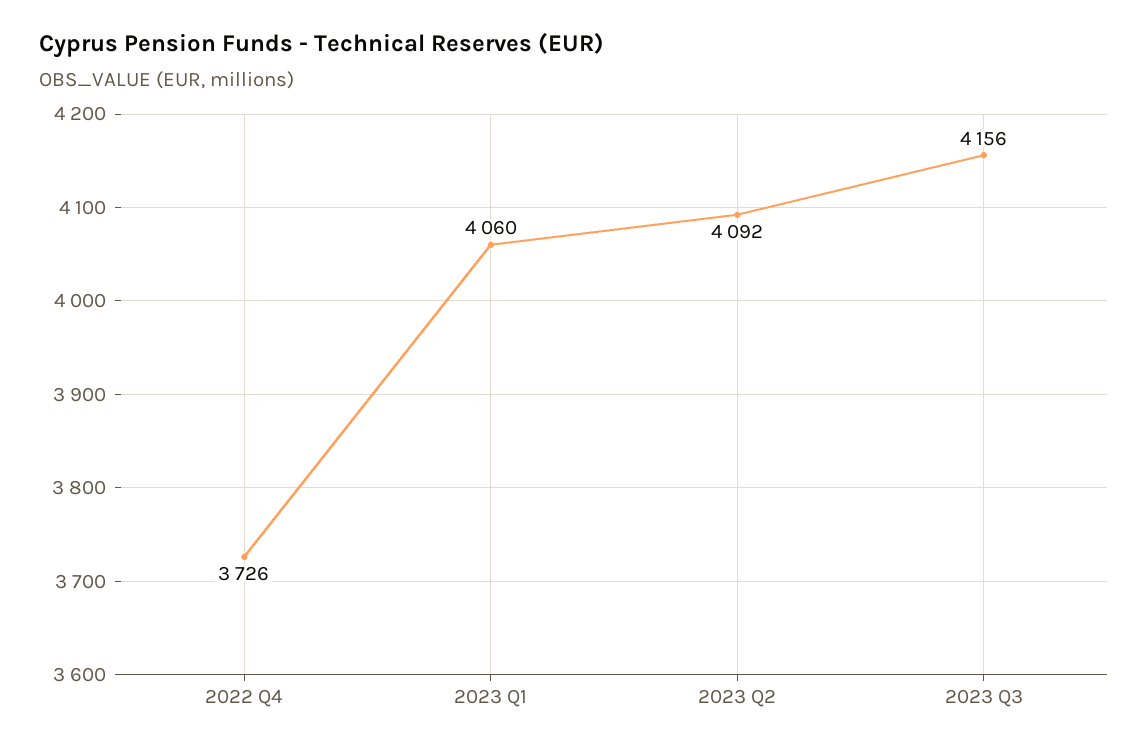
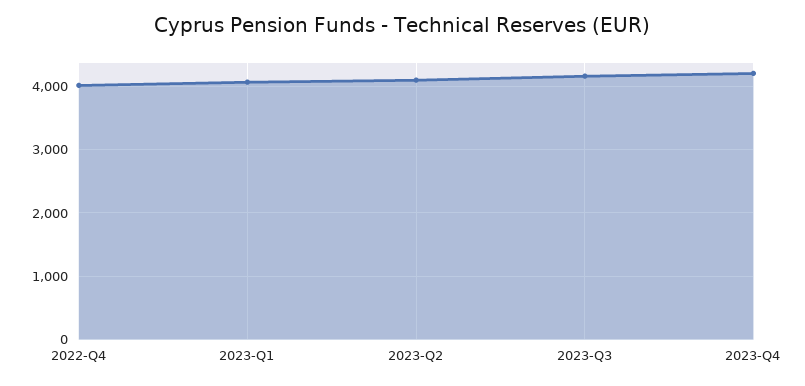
2022 Q4: 3726 -> 4000
2023-Q4: none -> 4200

